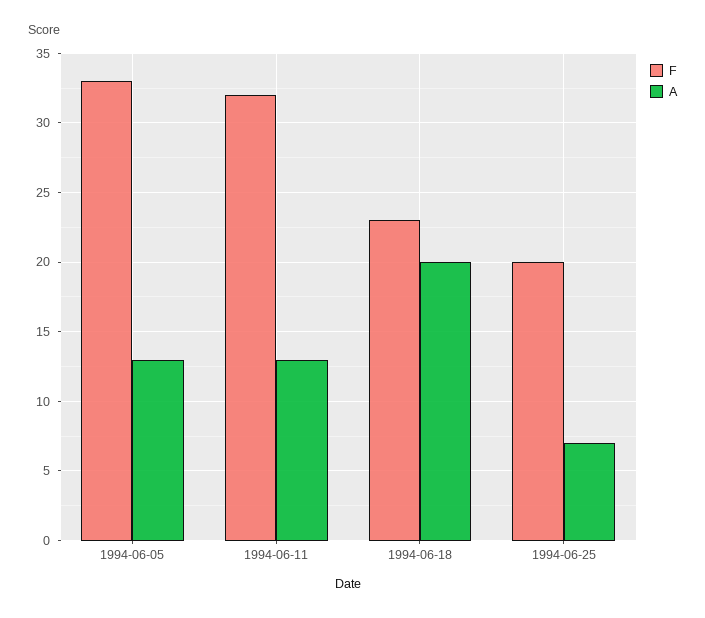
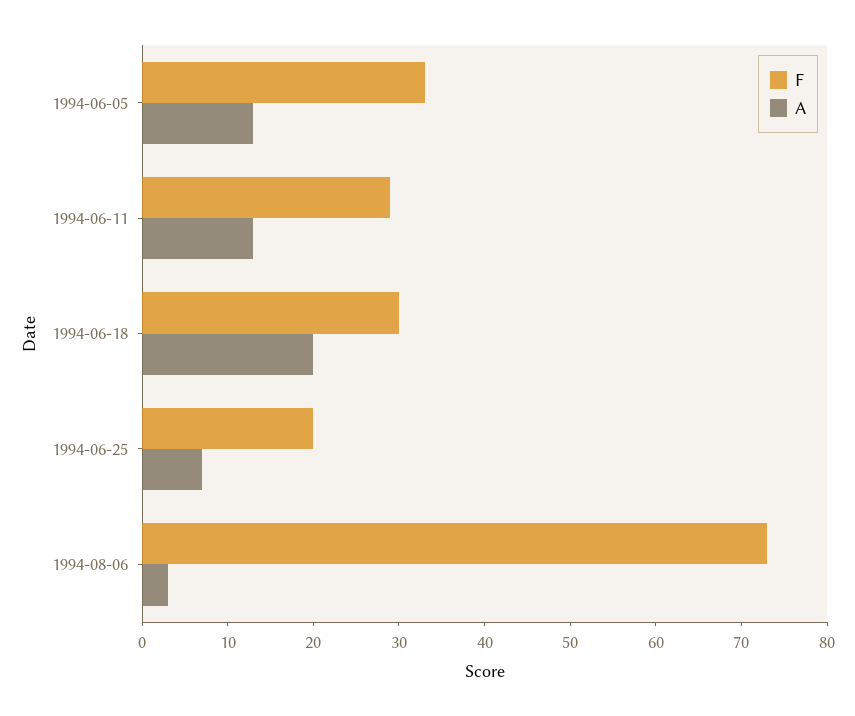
F, 1994-06-11: 32 -> 29
F, 1994-06-18: 23 -> 30
F, 1994-08-06: none -> 73
A, 1994-08-06: none -> 3

